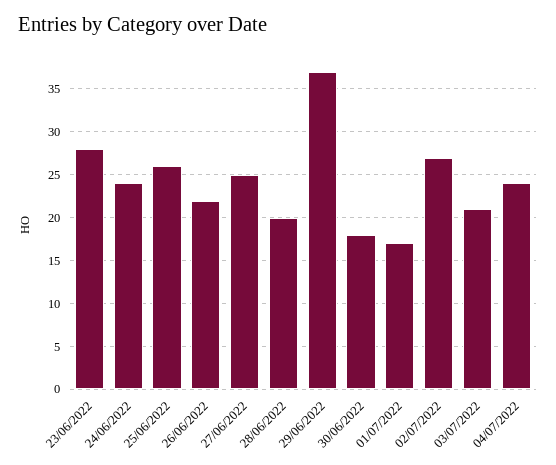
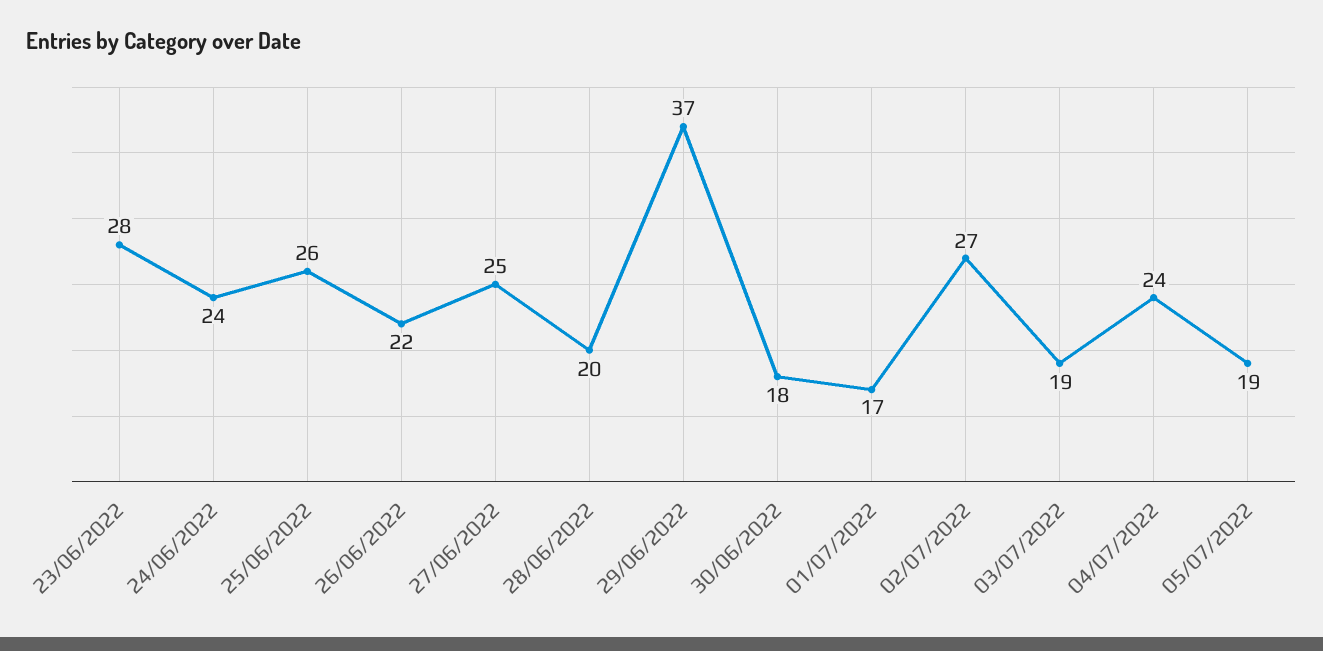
03/07/2022: 21 -> 19
05/07/2022: none -> 19

